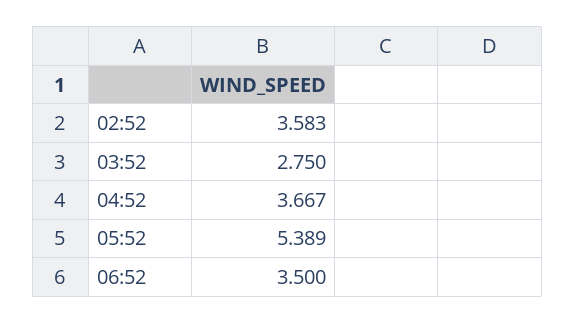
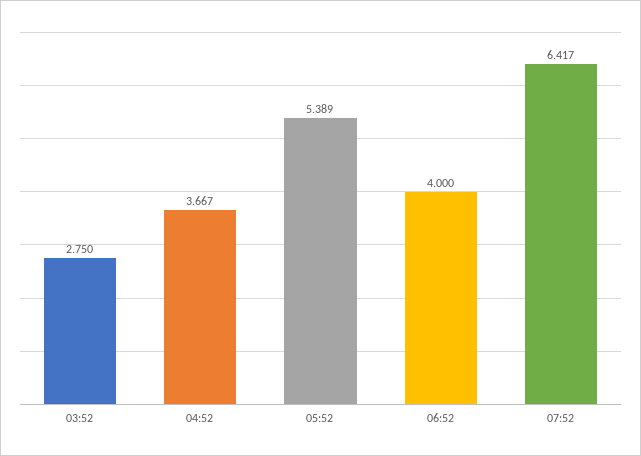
02:52: 3.583 -> none
06:52: 3.5 -> 4
07:52: none -> 6.417

